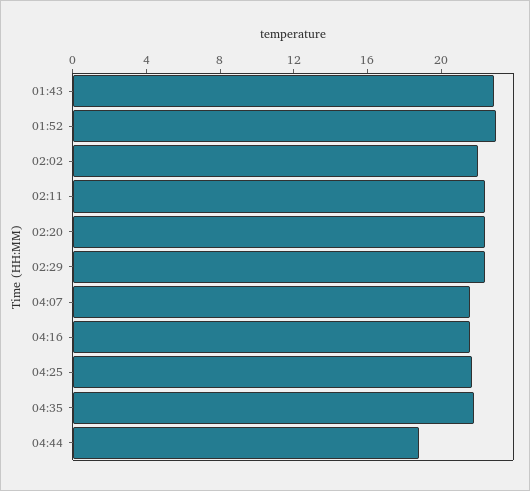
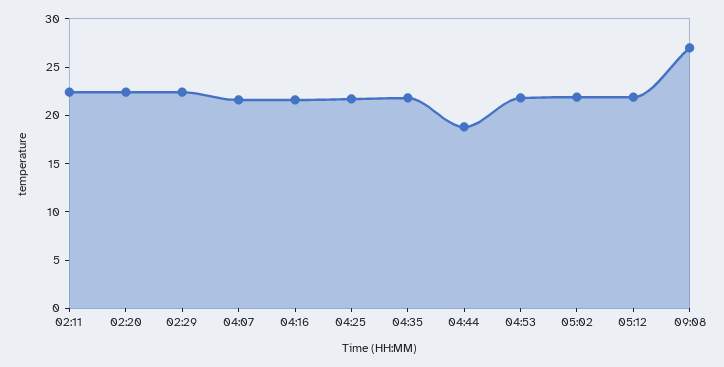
01:43: 23 -> none
01:52: 23 -> none
02:02: 22 -> none
04:53: none -> 22
05:02: none -> 22
05:12: none -> 22
09:08: none -> 27

